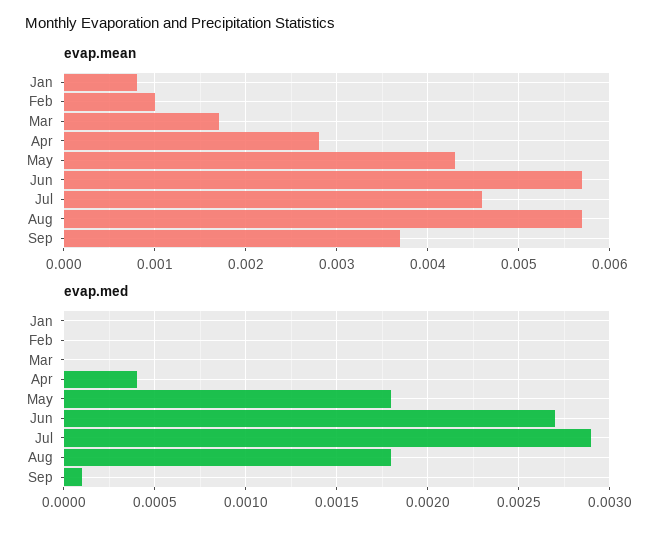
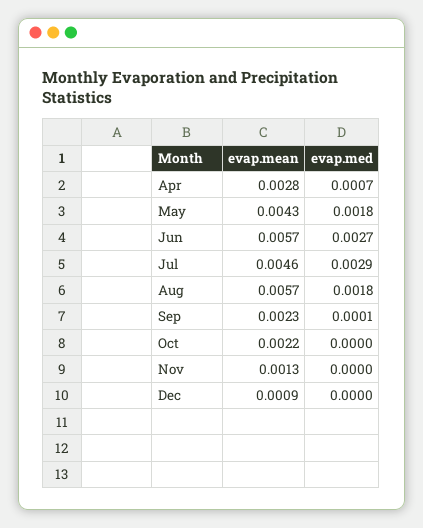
evap.mean, Jan: 0.0008 -> none
evap.mean, Feb: 0.001 -> none
evap.mean, Mar: 0.0017 -> none
evap.mean, Sep: 0.0037 -> 0.0023
evap.med, Jan: 0 -> none
evap.med, Feb: 0 -> none
evap.med, Mar: 0 -> none
evap.med, Apr: 0.0004 -> 0.0007
evap.mean, Oct: none -> 0.0022
evap.med, Oct: none -> 0
evap.mean, Nov: none -> 0.0013
evap.med, Nov: none -> 0
evap.mean, Dec: none -> 0.0009
evap.med, Dec: none -> 0

